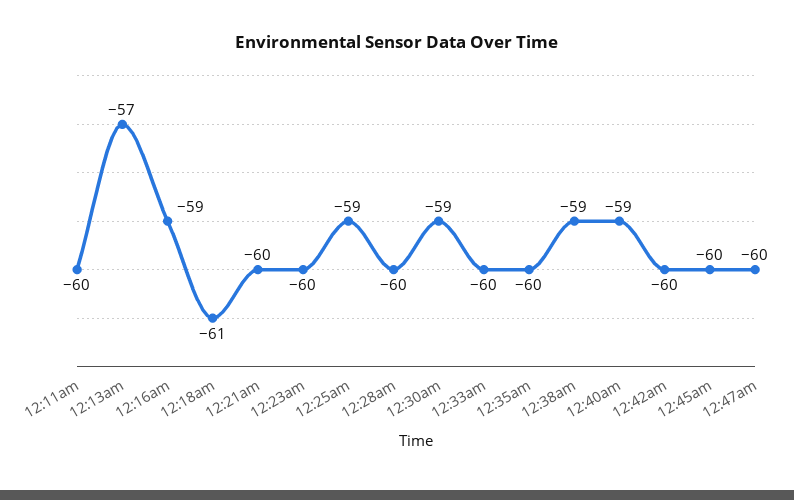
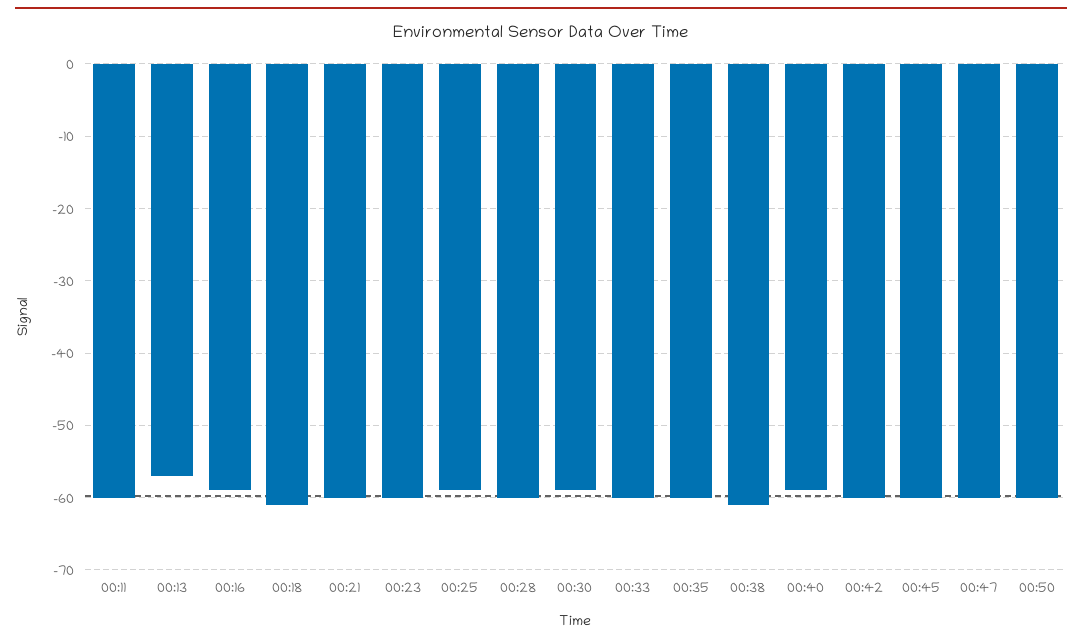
12:38am: -59 -> -61
00:50: none -> -60

